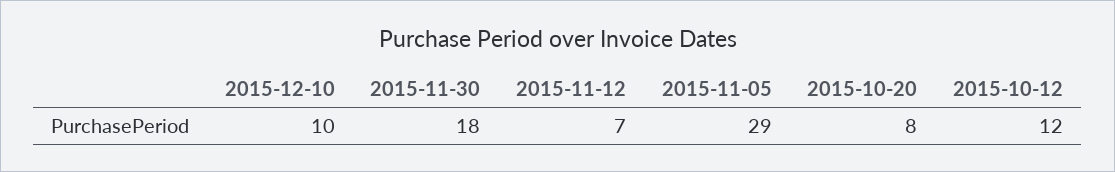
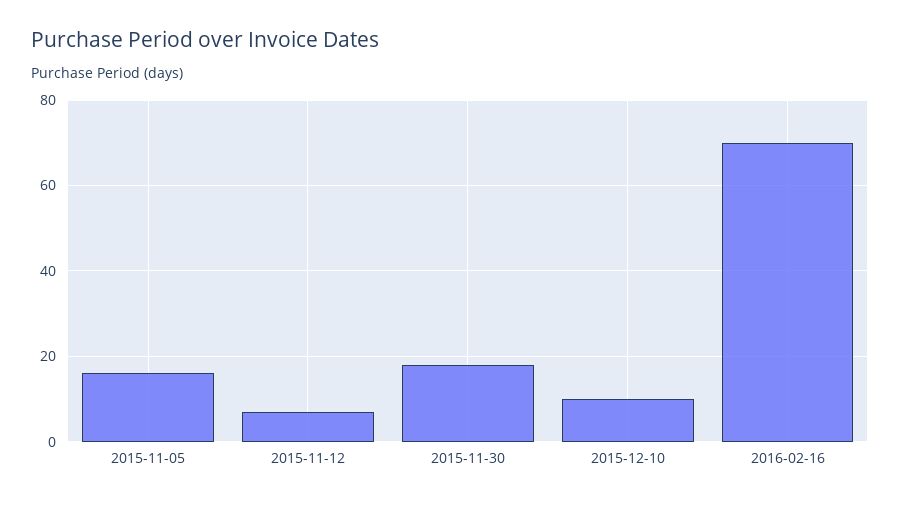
2015-11-05: 29 -> 15
2015-10-20: 8 -> none
2015-10-12: 12 -> none
2016-02-16: none -> 70

